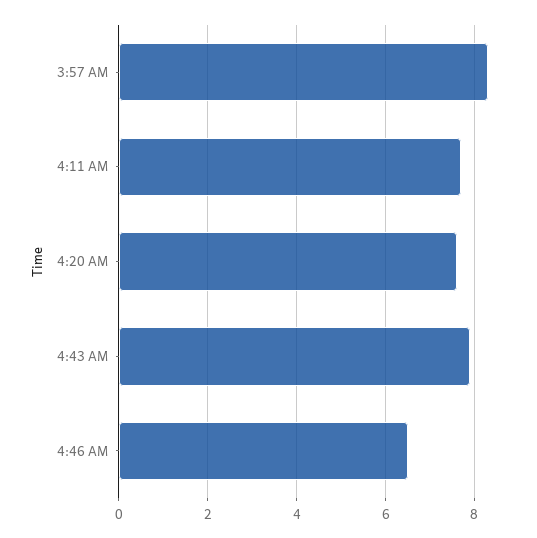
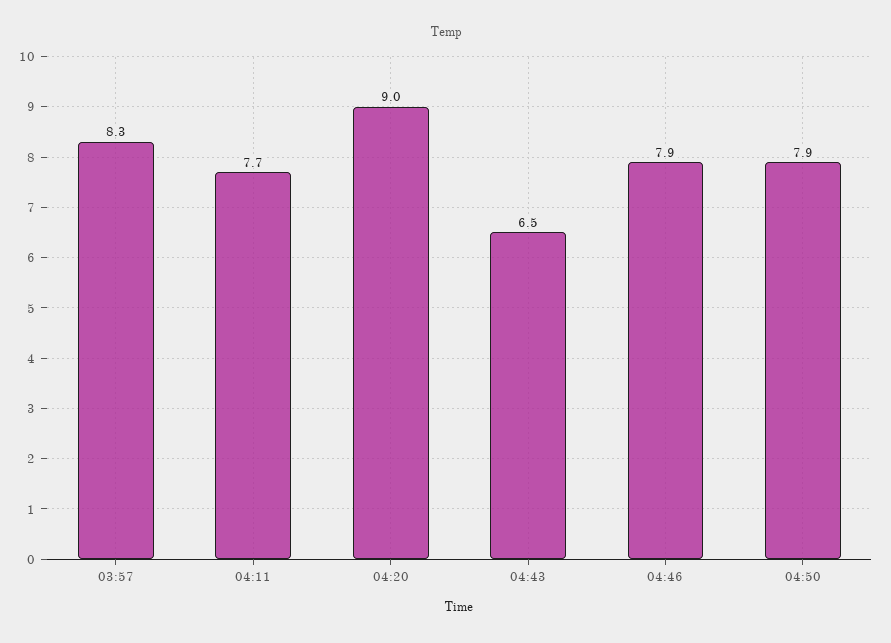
4:20 AM: 7.5 -> 9
4:43 AM: 8 -> 6.5
4:46 AM: 6.5 -> 7.9
04:50: none -> 7.9

